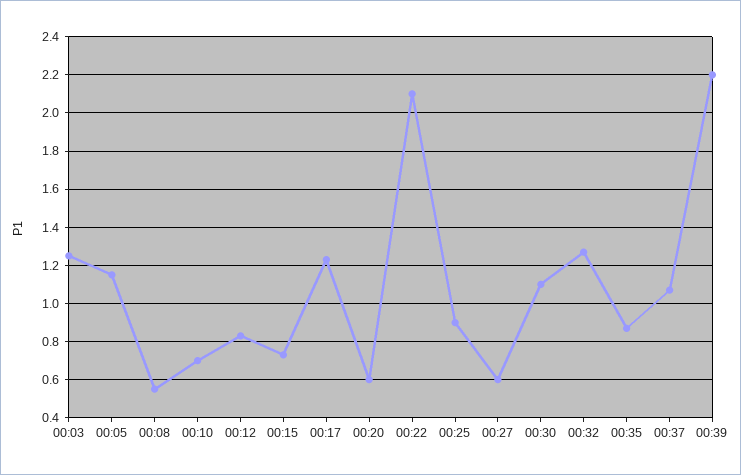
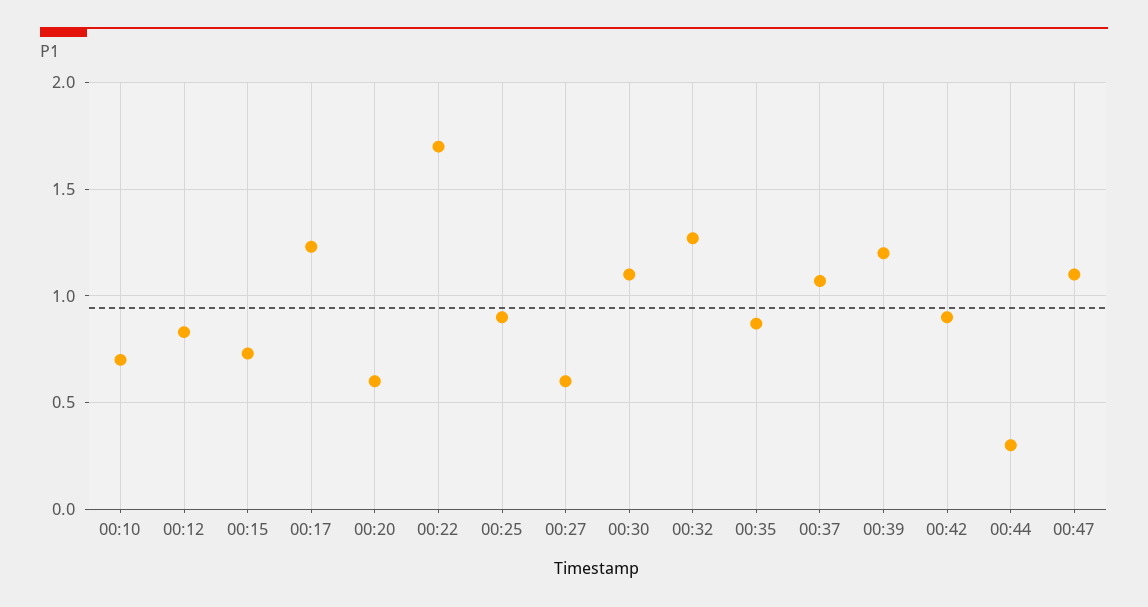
00:03: 1.25 -> none
00:05: 1.15 -> none
00:08: 0.55 -> none
00:22: 2.1 -> 1.7
00:39: 2.2 -> 1.2
00:42: none -> 0.9
00:44: none -> 0.3
00:47: none -> 1.1

